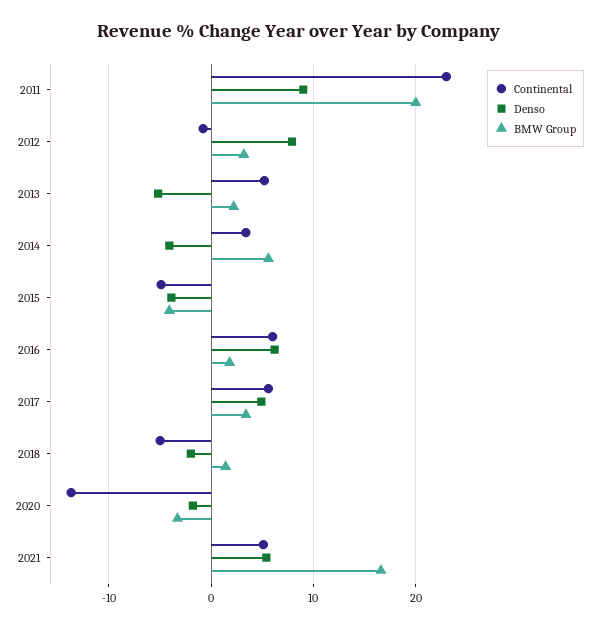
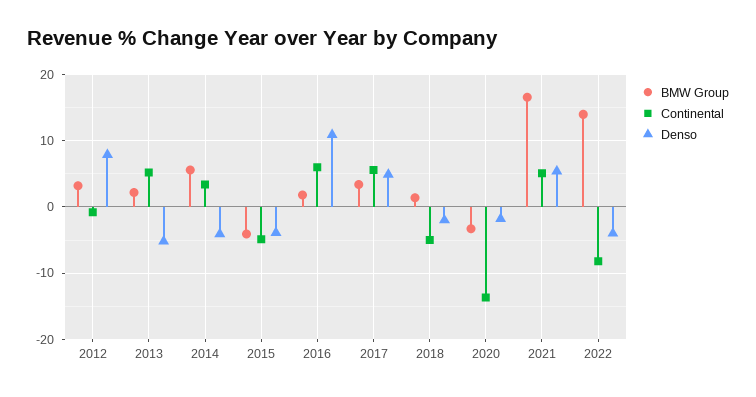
Continental, 2011: 23 -> none
Denso, 2011: 9 -> none
BMW Group, 2011: 20 -> none
Denso, 2016: 6 -> 11
BMW Group, 2022: none -> 14
Continental, 2022: none -> -8
Denso, 2022: none -> -4

